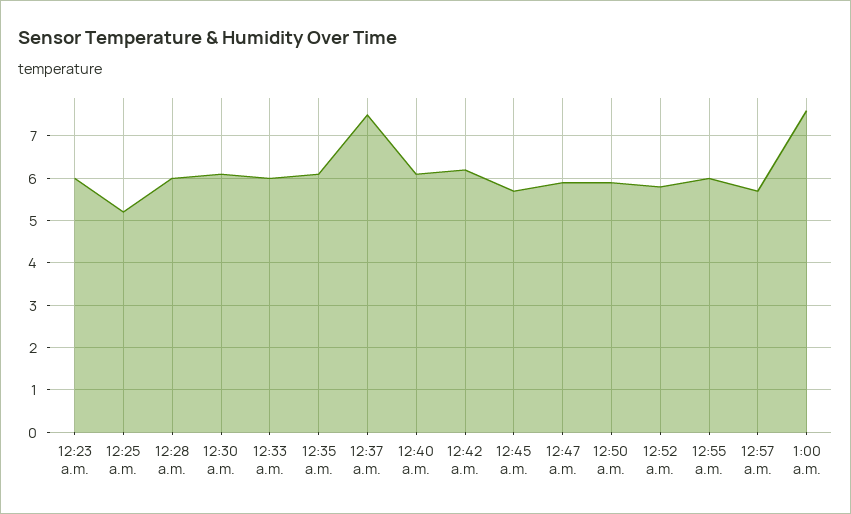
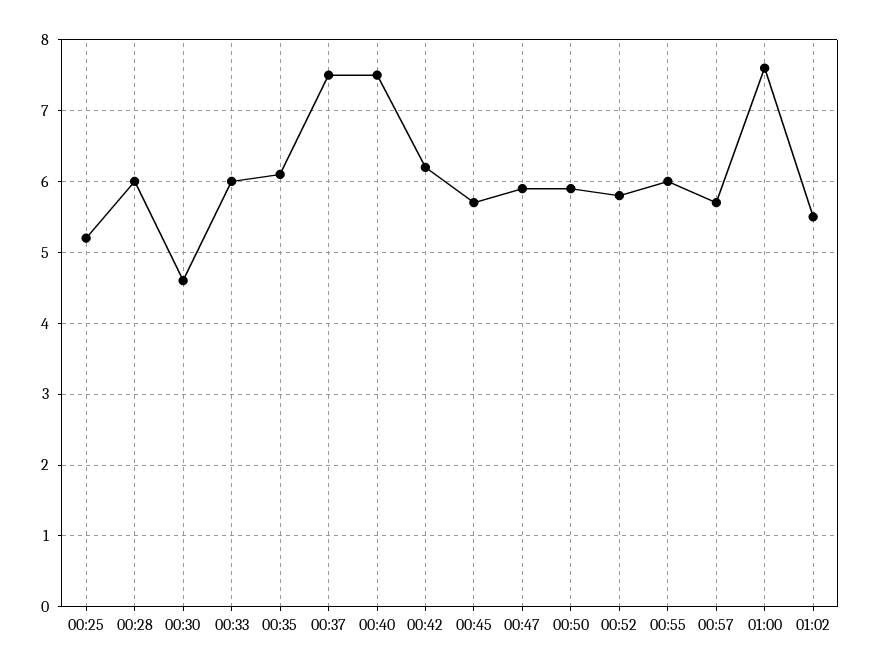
12:23 a.m.: 6 -> none
12:30 a.m.: 6 -> 4.6
12:40 a.m.: 6 -> 7.5
01:02: none -> 5.5

